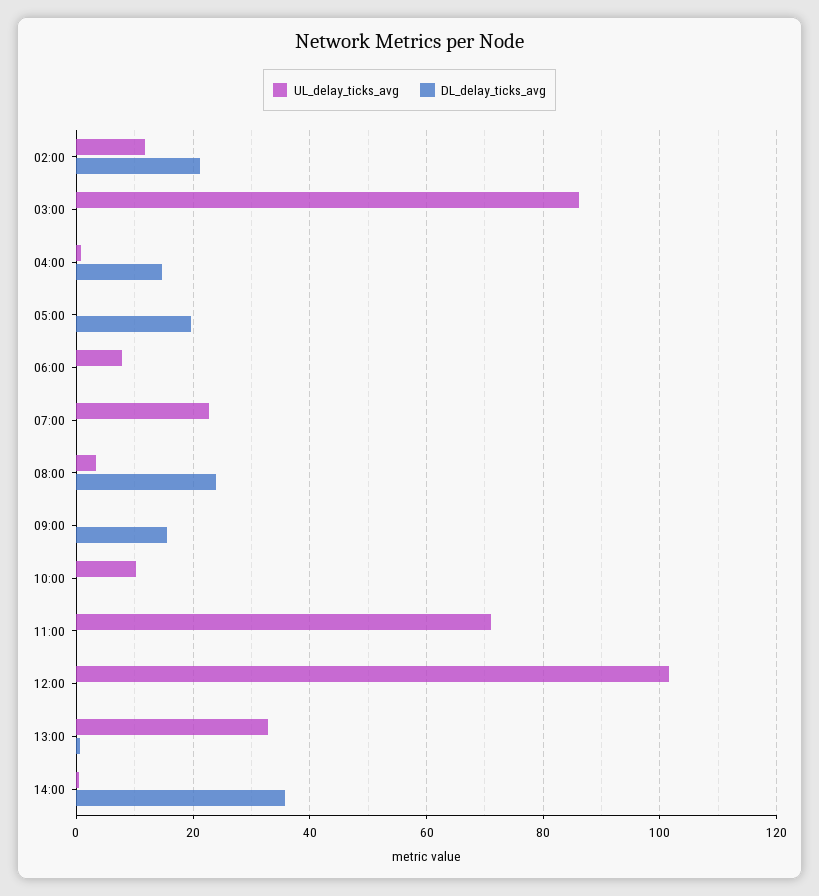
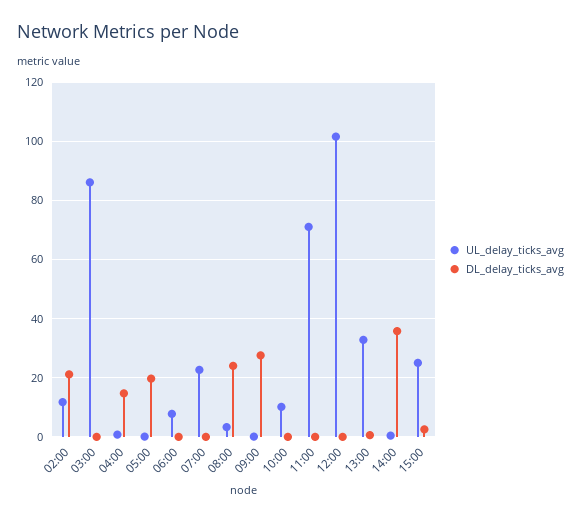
DL_delay_ticks_avg, 09:00: 16 -> 27.5
UL_delay_ticks_avg, 15:00: none -> 25
DL_delay_ticks_avg, 15:00: none -> 2.5

